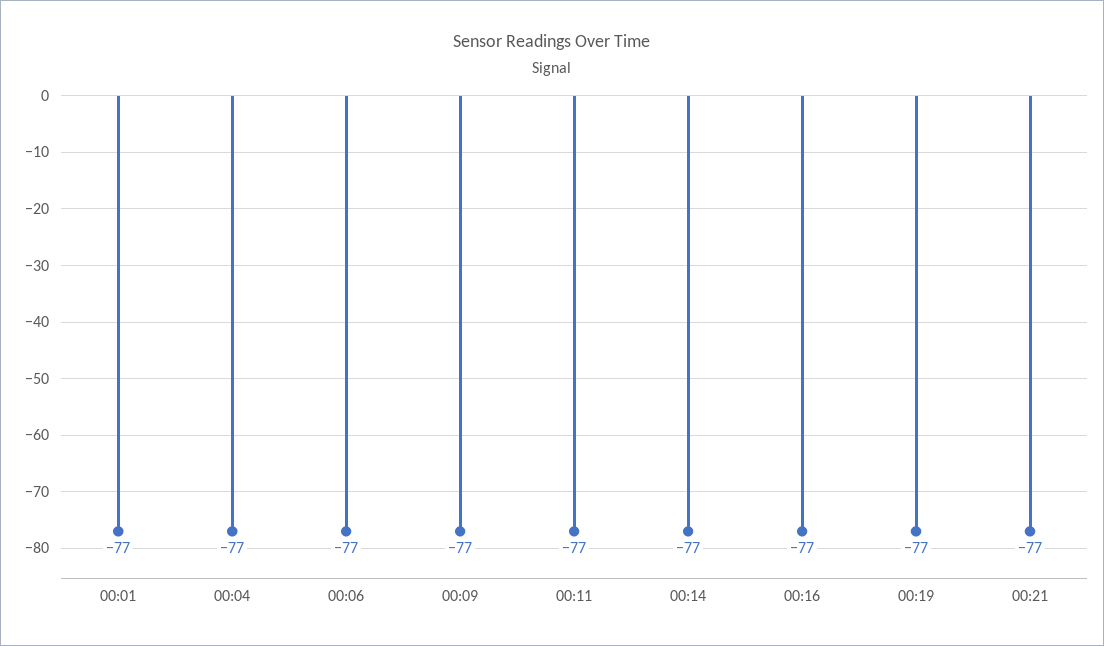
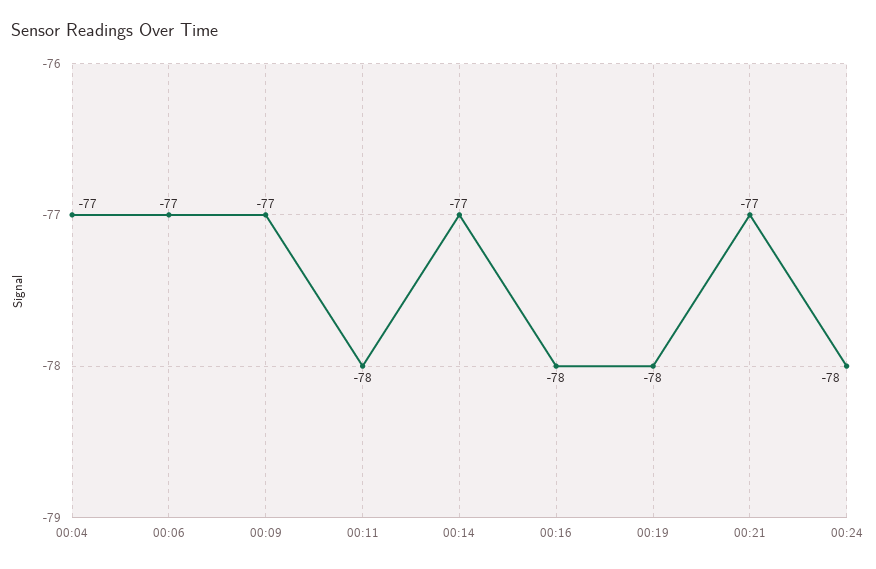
00:01: -77 -> none
00:11: -77 -> -78
00:16: -77 -> -78
00:19: -77 -> -78
00:24: none -> -78

